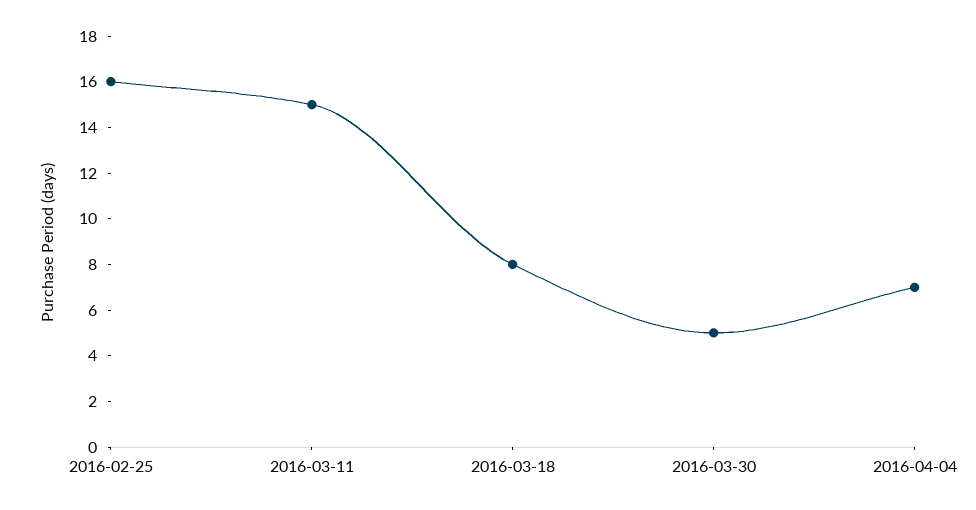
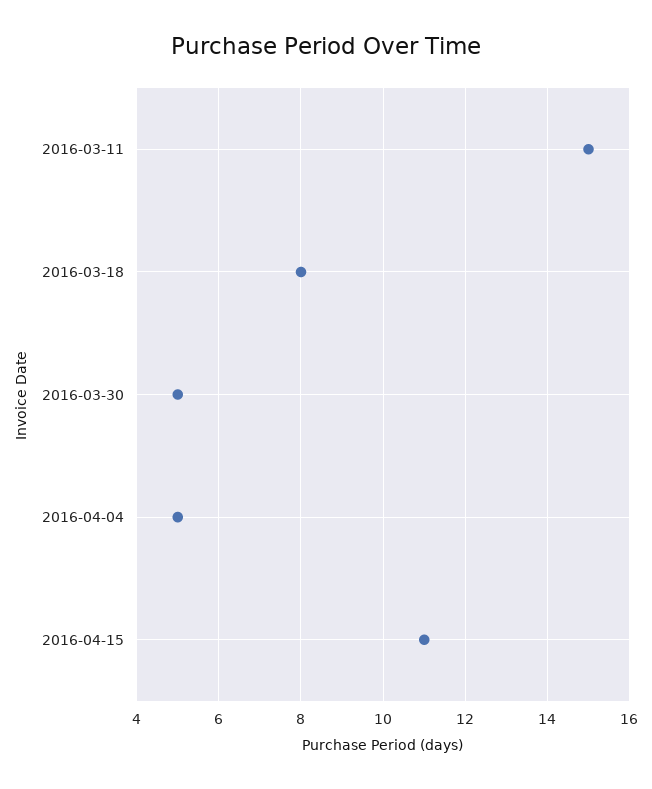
2016-02-25: 16 -> none
2016-04-04: 7 -> 5
2016-04-15: none -> 11

